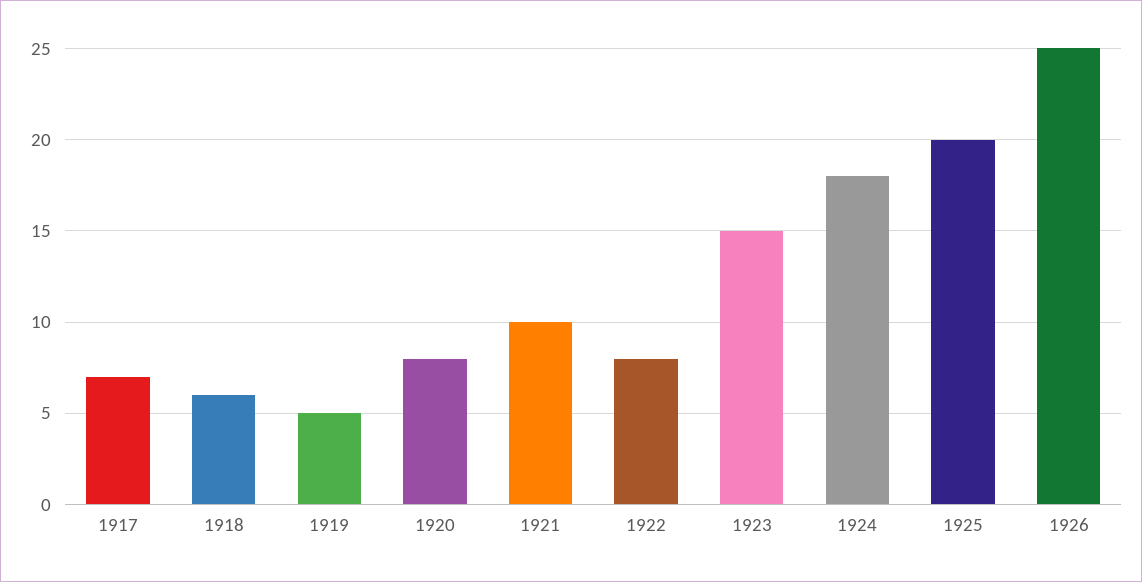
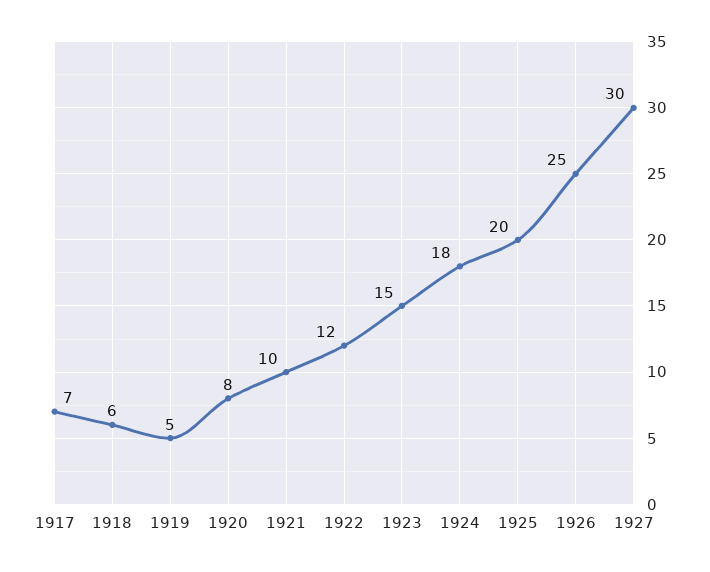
1922: 8 -> 12
1927: none -> 30

